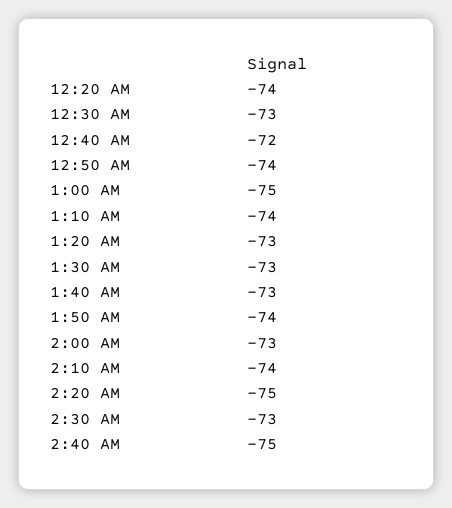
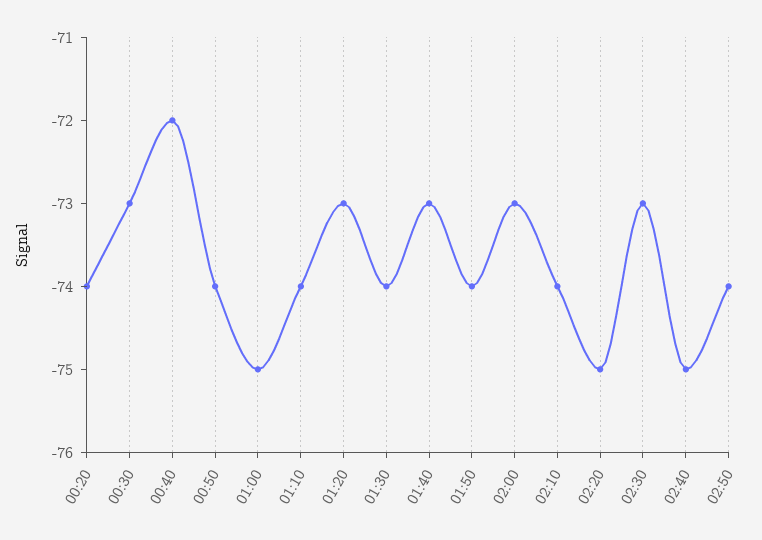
1:30 AM: -73 -> -74
02:50: none -> -74

